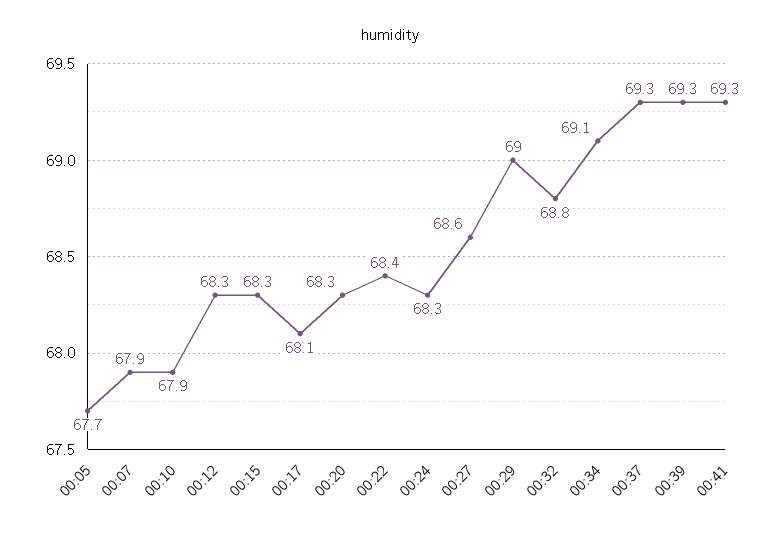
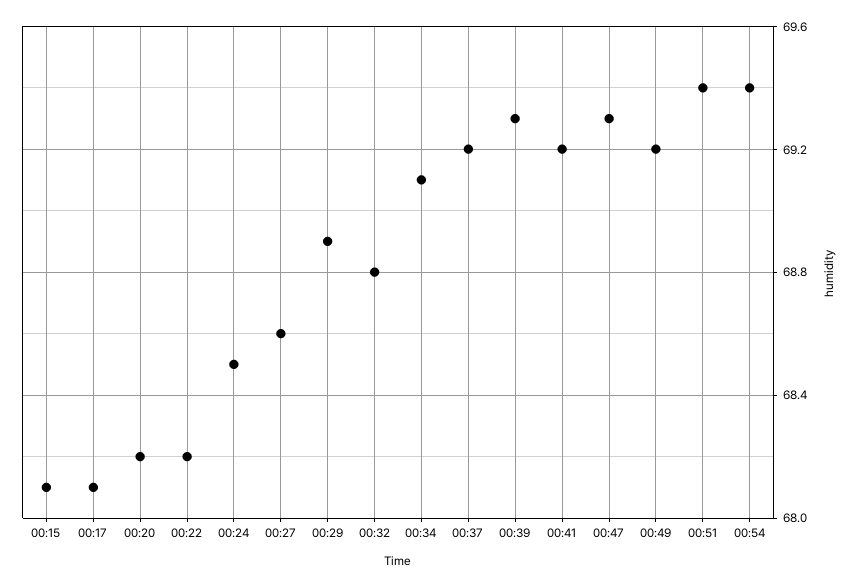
00:05: 67.7 -> none
00:07: 67.9 -> none
00:10: 67.9 -> none
00:12: 68.3 -> none
00:15: 68.3 -> 68.1
00:20: 68.3 -> 68.2
00:22: 68.4 -> 68.2
00:24: 68.3 -> 68.5
00:29: 69 -> 68.9
00:37: 69.3 -> 69.2
00:41: 69.3 -> 69.2
00:47: none -> 69.3
00:49: none -> 69.2
00:51: none -> 69.4
00:54: none -> 69.4

